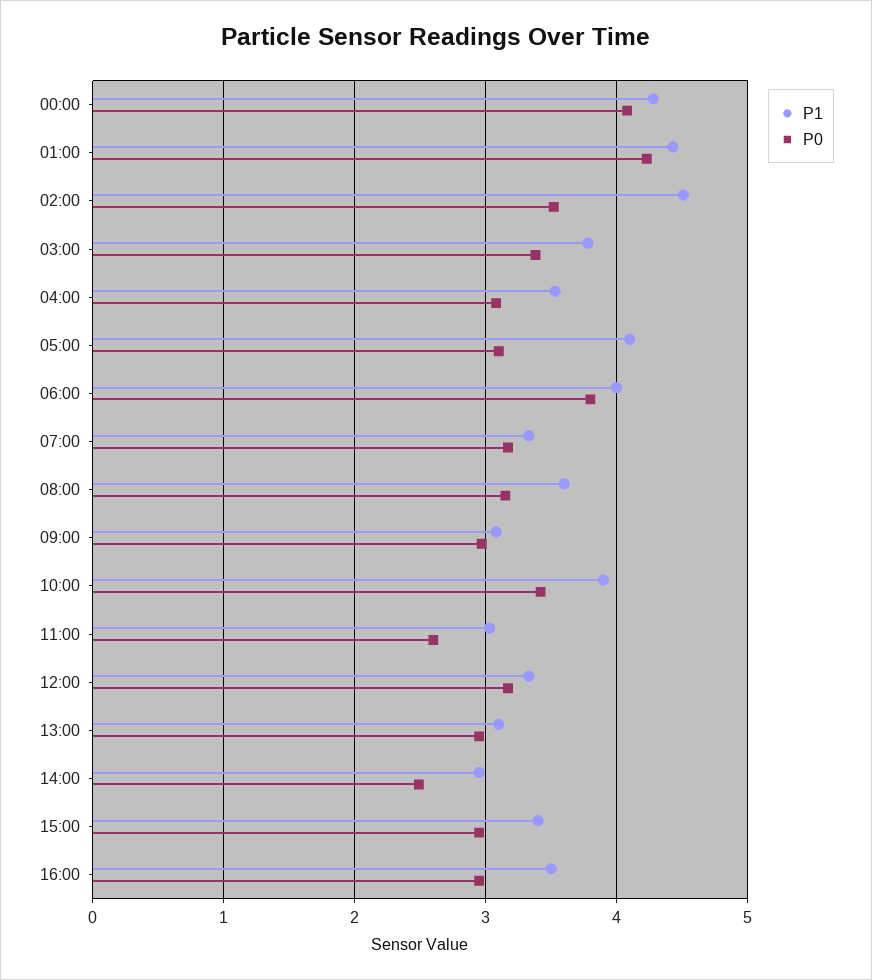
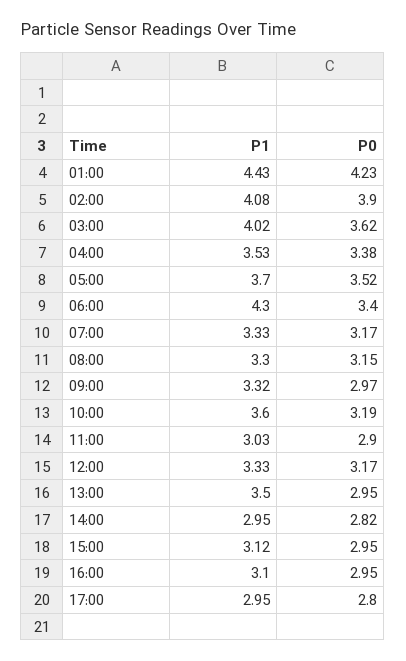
P1, 00:00: 4.3 -> none
P0, 00:00: 4.1 -> none
P1, 02:00: 4.5 -> 4.08
P0, 02:00: 3.5 -> 3.9
P1, 03:00: 3.8 -> 4.02
P0, 03:00: 3.4 -> 3.62
P0, 04:00: 3.1 -> 3.38
P1, 05:00: 4.1 -> 3.7
P0, 05:00: 3.1 -> 3.52
P1, 06:00: 4 -> 4.3
P0, 06:00: 3.8 -> 3.4
P1, 08:00: 3.6 -> 3.3
P1, 09:00: 3.1 -> 3.32
P1, 10:00: 3.9 -> 3.6
P0, 10:00: 3.4 -> 3.19
P0, 11:00: 2.6 -> 2.9
P1, 13:00: 3.1 -> 3.5
P0, 14:00: 2.5 -> 2.82
P1, 15:00: 3.4 -> 3.12
P1, 16:00: 3.5 -> 3.1
P1, 17:00: none -> 2.95
P0, 17:00: none -> 2.8

